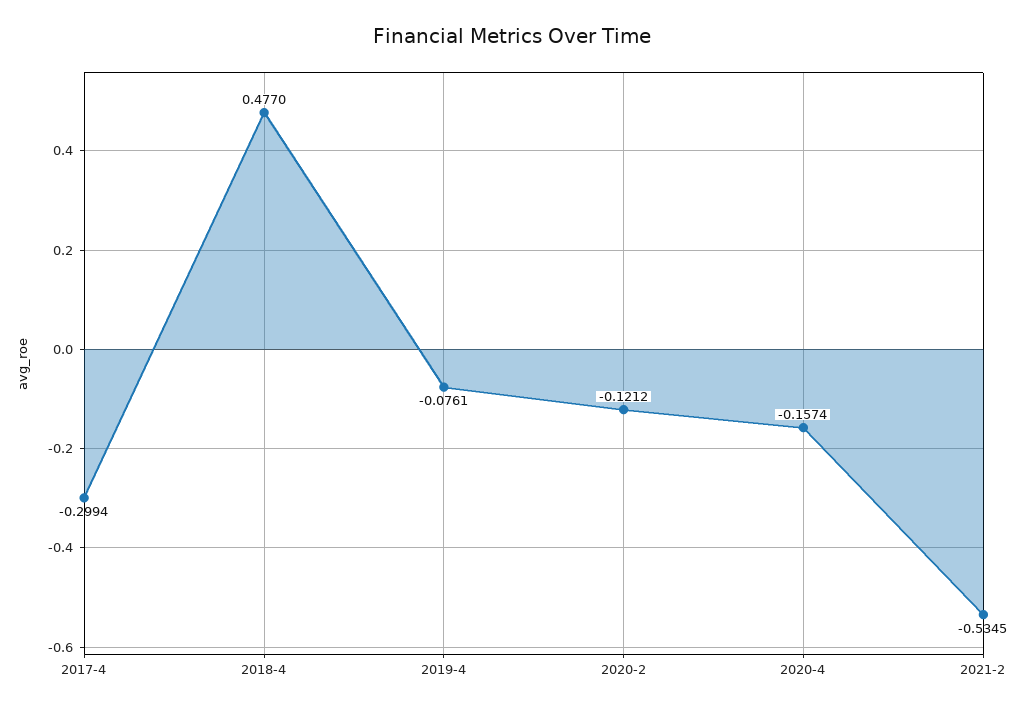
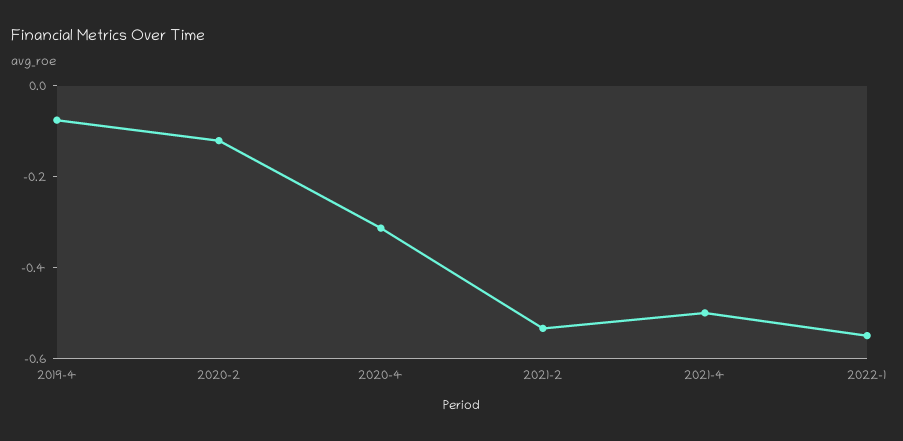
2017-4: -0.2994 -> none
2018-4: 0.477 -> none
2020-4: -0.1574 -> -0.3
2021-4: none -> -0.5
2022-1: none -> -0.55

